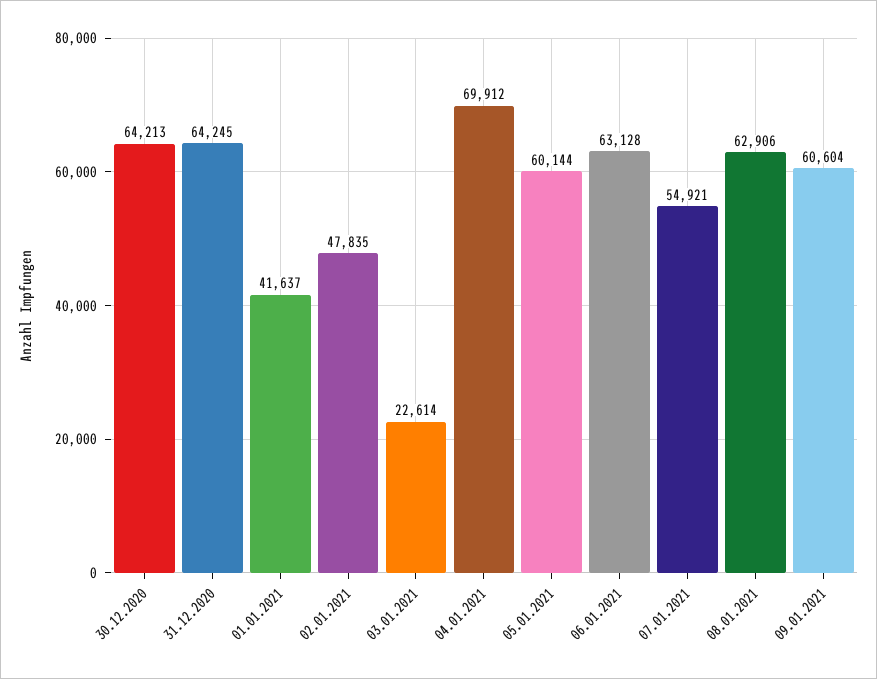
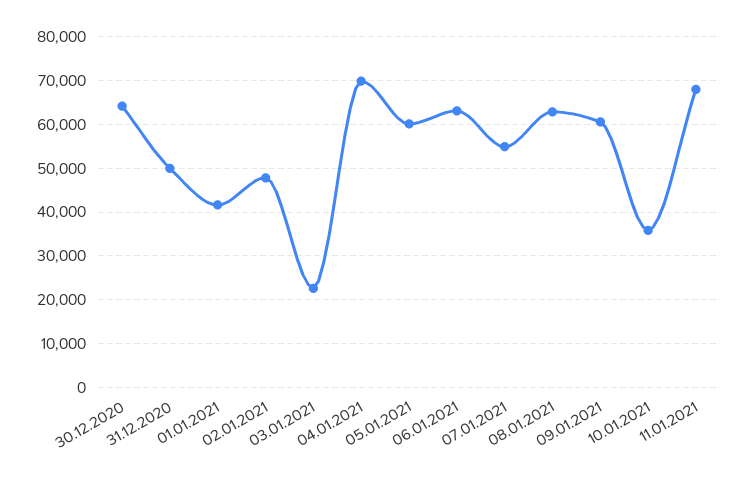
31.12.2020: 64245 -> 50000
10.01.2021: none -> 36000
11.01.2021: none -> 68000

